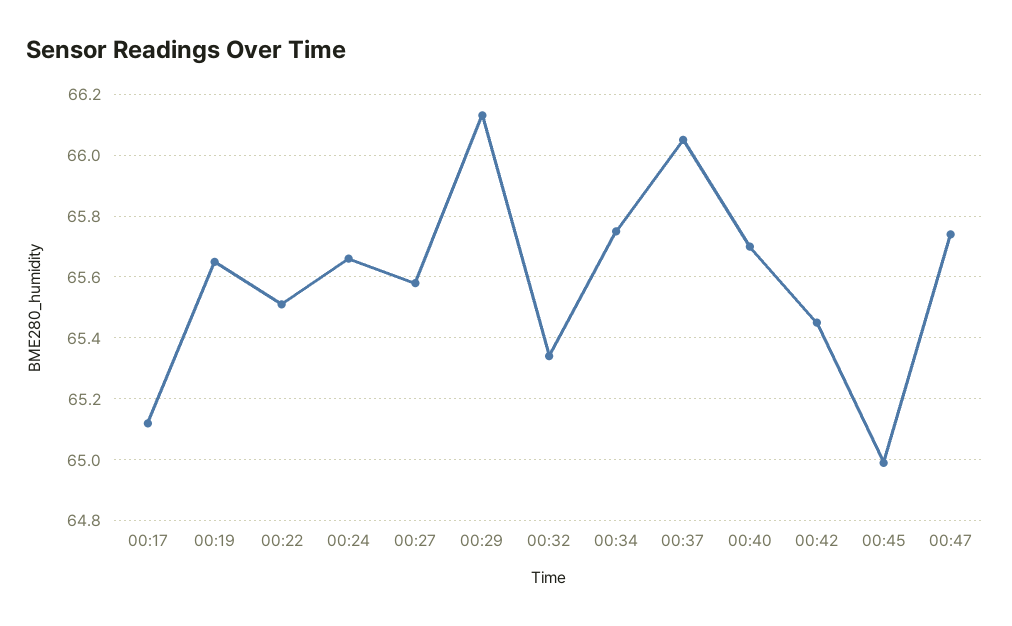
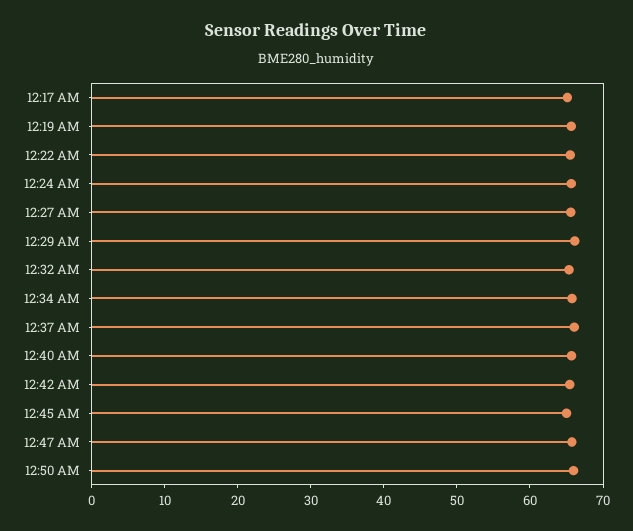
12:50 AM: none -> 66

